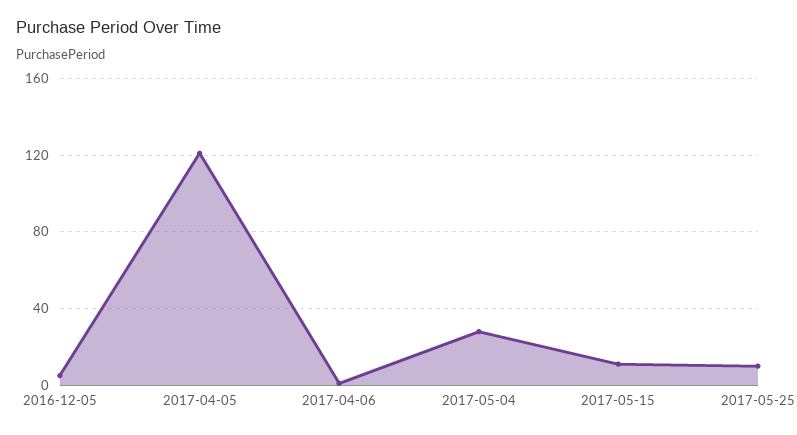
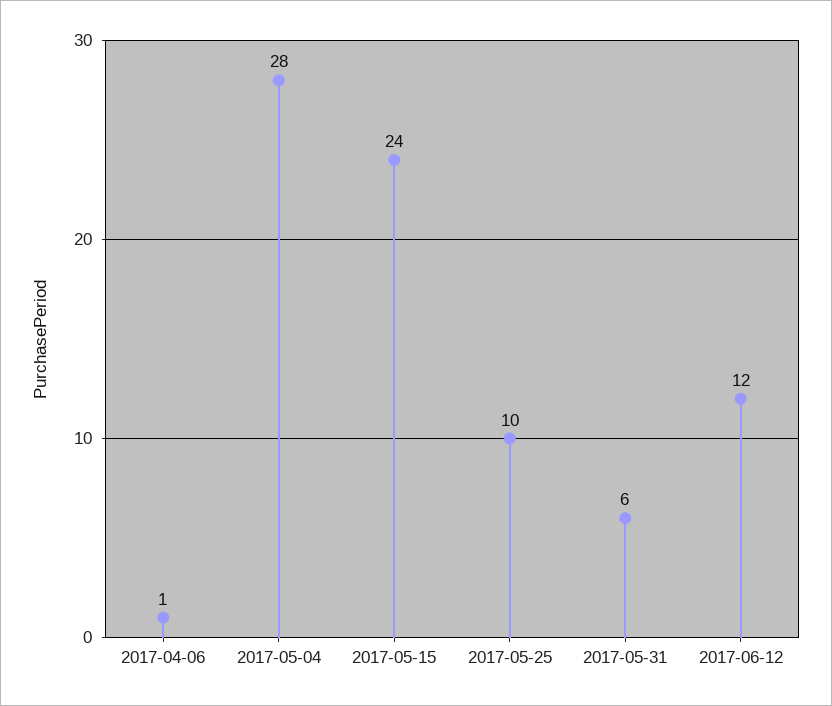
2016-12-05: 5 -> none
2017-04-05: 120 -> none
2017-05-15: 10 -> 24
2017-05-31: none -> 6
2017-06-12: none -> 12

